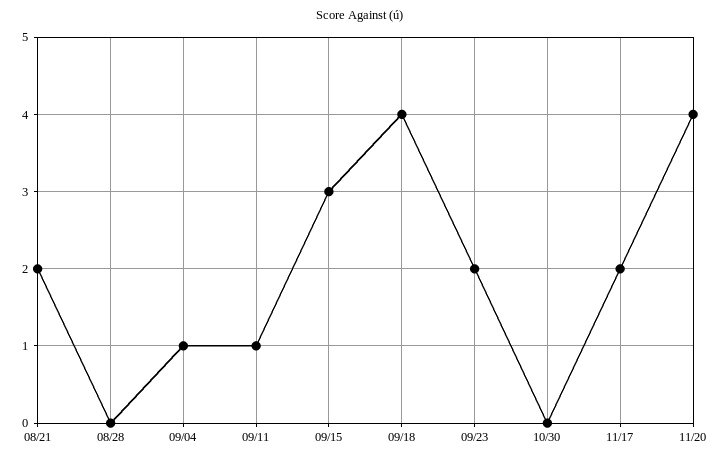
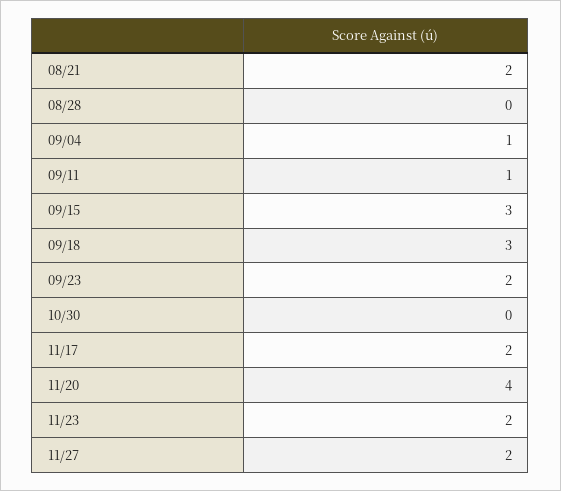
09/18: 4 -> 3
11/23: none -> 2
11/27: none -> 2

